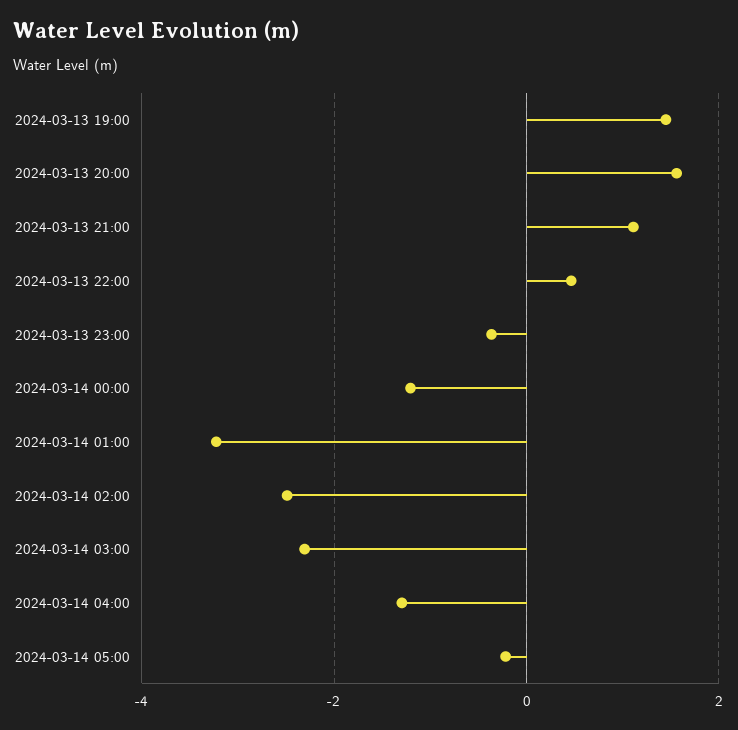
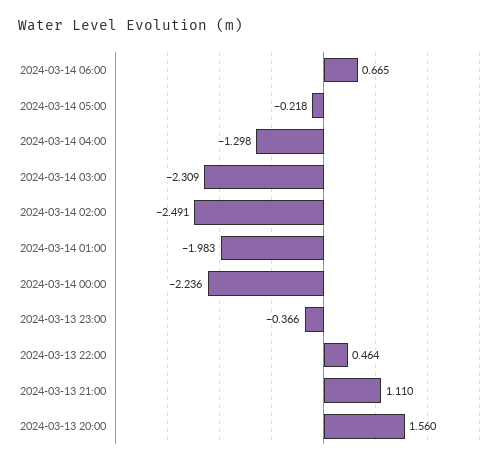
2024-03-13 19:00: 1.4 -> none
2024-03-14 00:00: -1.2 -> -2.236
2024-03-14 01:00: -3.2 -> -1.983
2024-03-14 06:00: none -> 0.665

